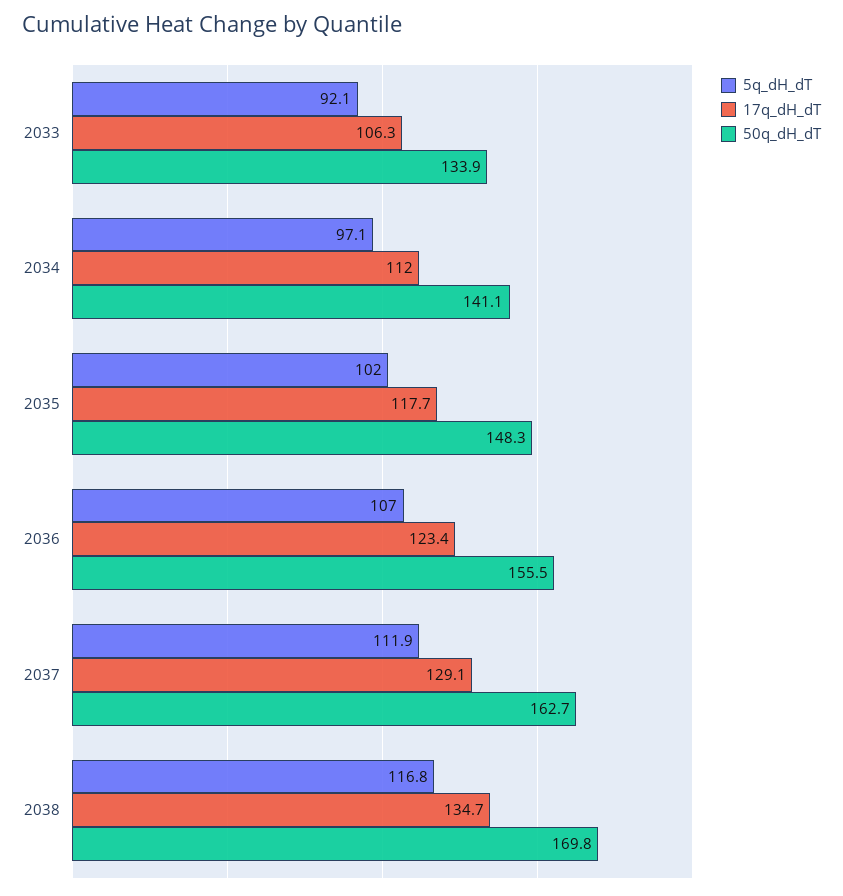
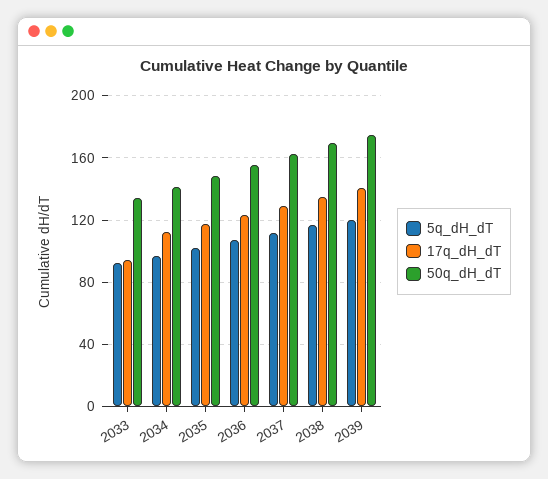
17q_dH_dT, 2033: 106.3 -> 95
5q_dH_dT, 2039: none -> 120
17q_dH_dT, 2039: none -> 140
50q_dH_dT, 2039: none -> 175

